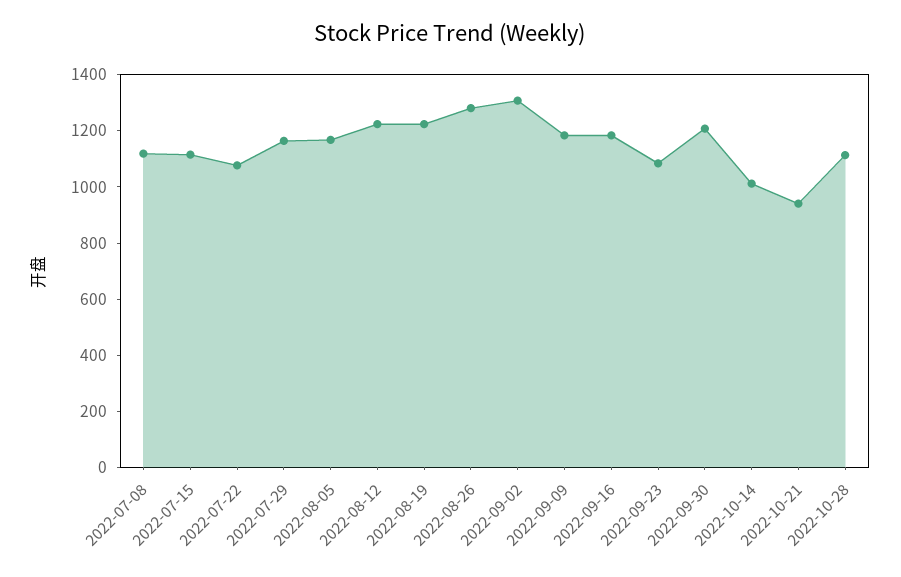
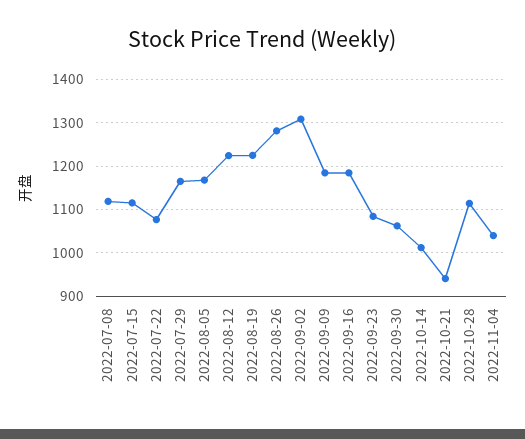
2022-09-30: 1200 -> 1060
2022-11-04: none -> 1040

